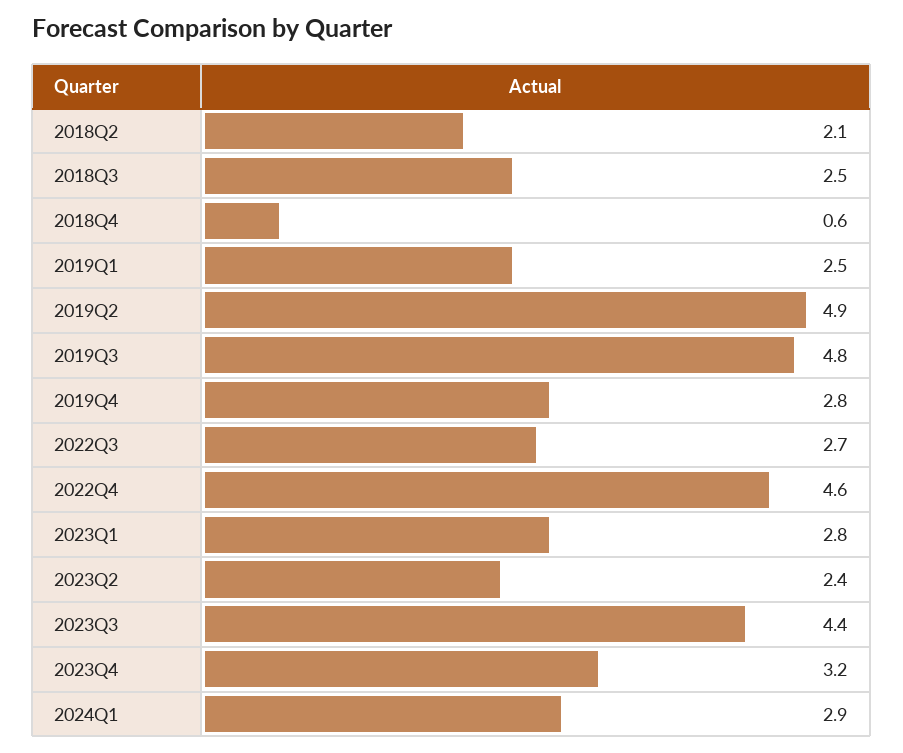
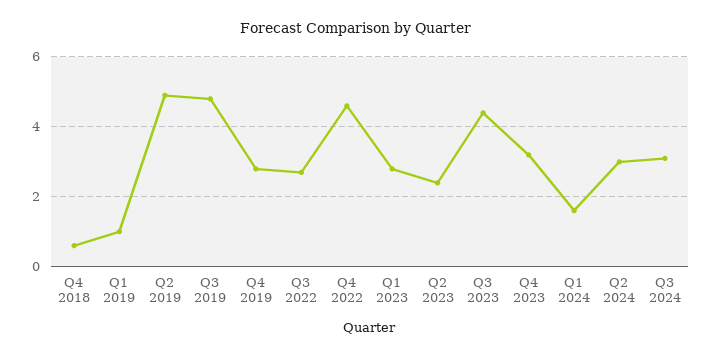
2018Q2: 2.1 -> none
2018Q3: 2.5 -> none
2019Q1: 2.5 -> 1
2024Q1: 2.9 -> 1.5
Q2 2024: none -> 3
Q3 2024: none -> 3

